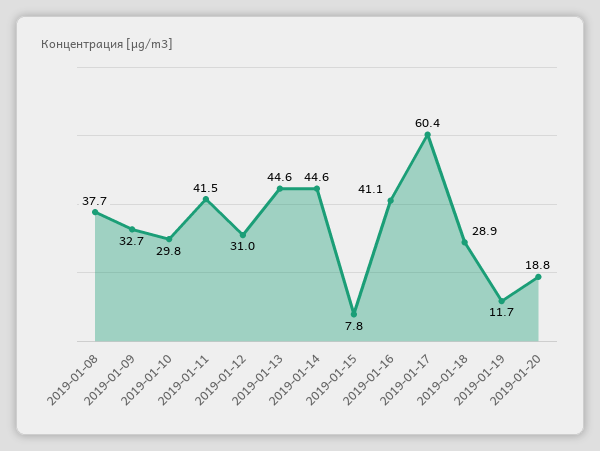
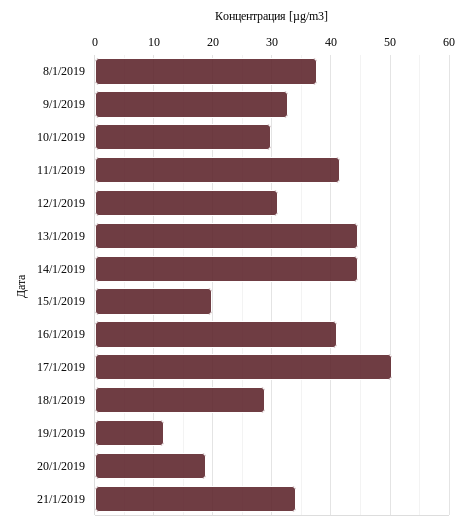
2019-01-15: 7.8 -> 20
2019-01-17: 60.4 -> 50
21/1/2019: none -> 34

